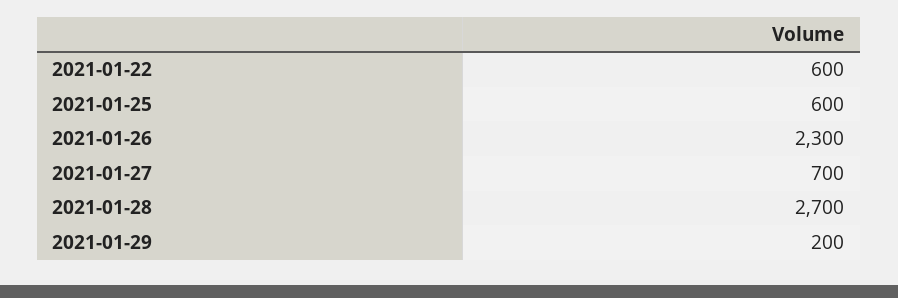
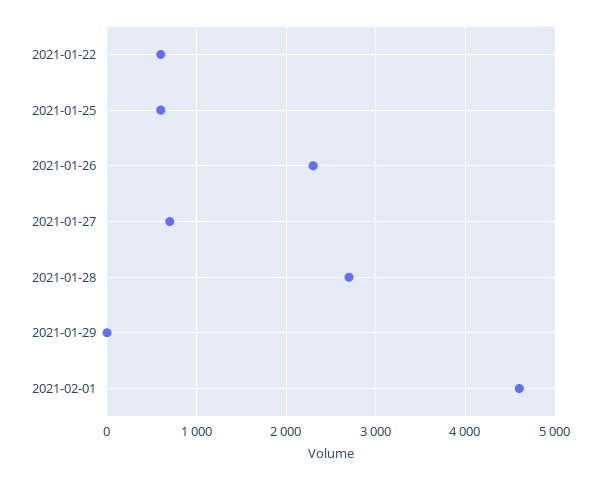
2021-01-29: 200 -> 0
2021-02-01: none -> 4600

